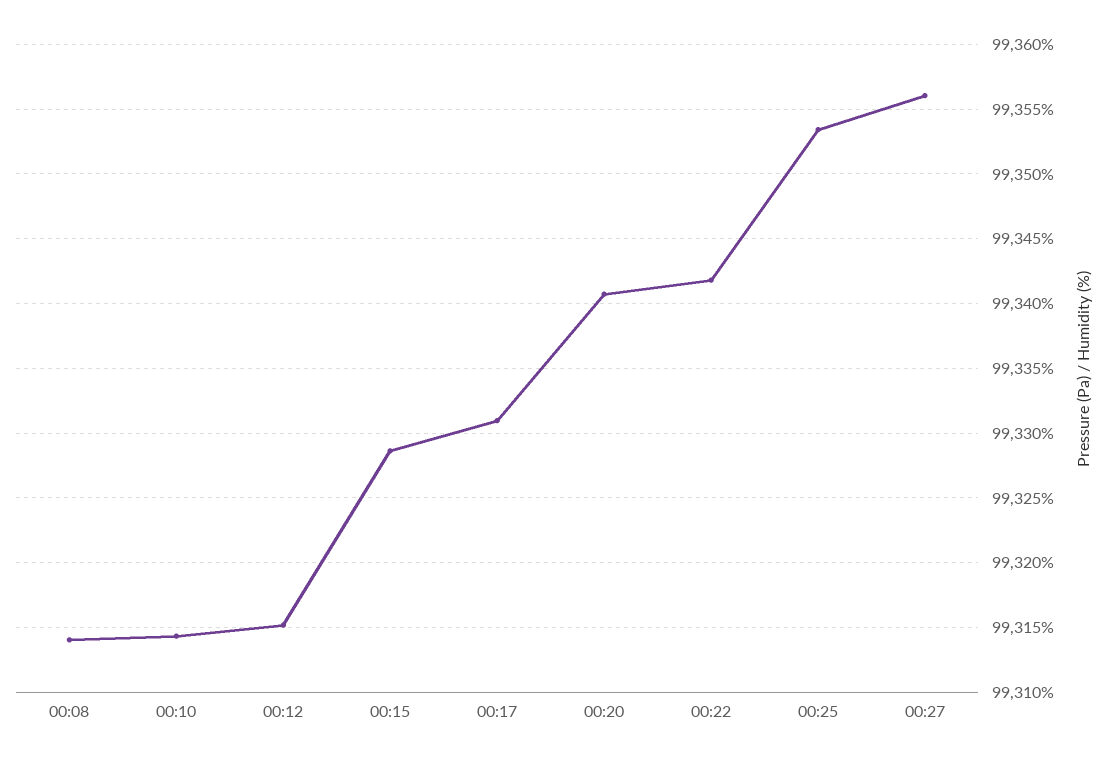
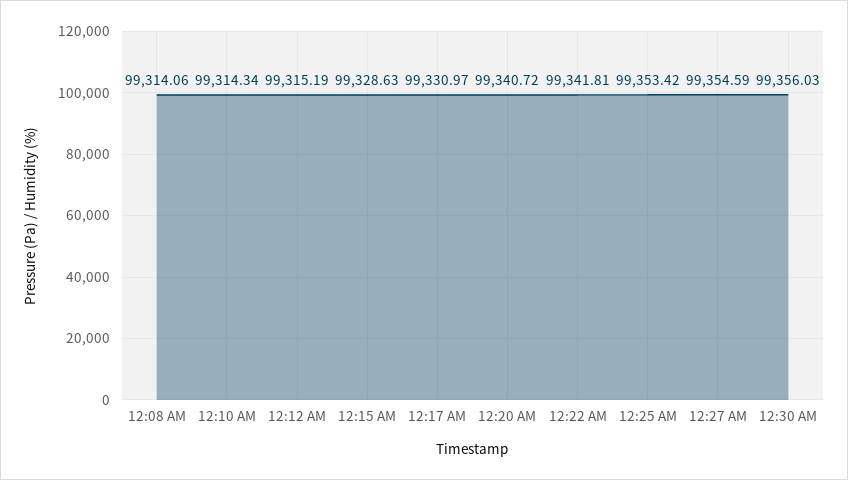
00:27: 99356 -> 99354.59
12:30 AM: none -> 99356.03

